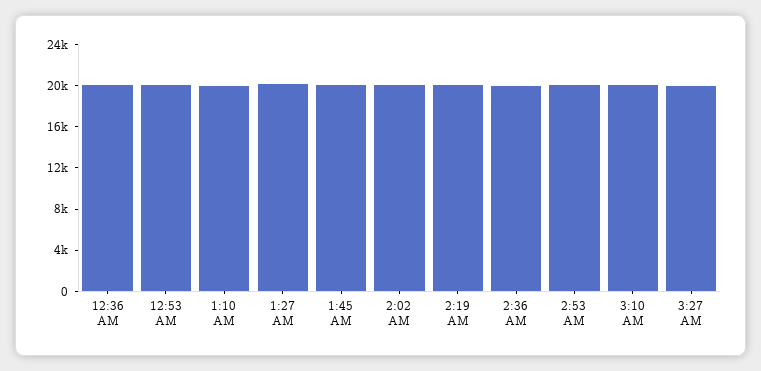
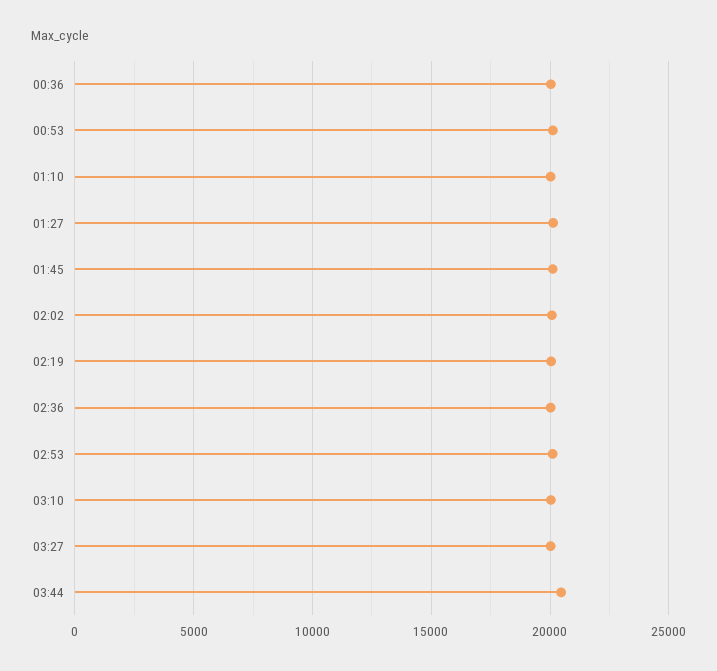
03:44: none -> 20500

